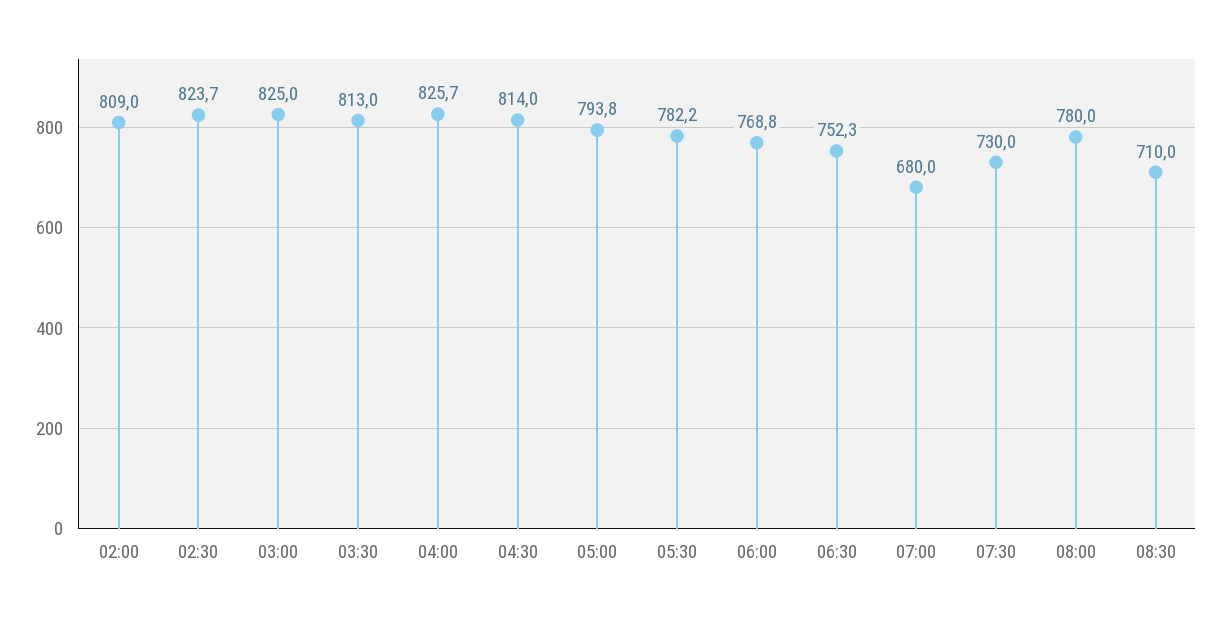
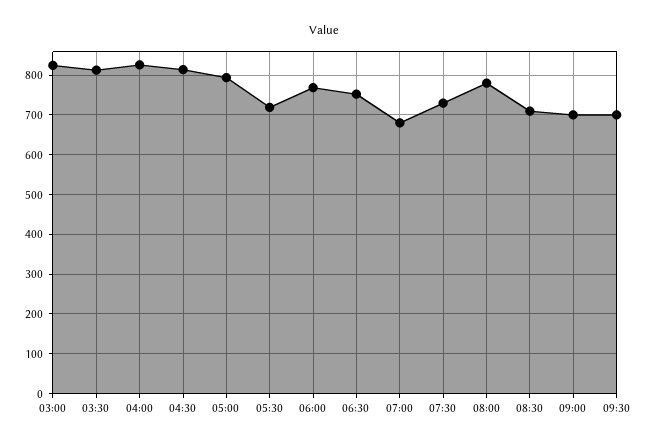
02:00: 809 -> none
02:30: 823.7 -> none
05:30: 782.2 -> 720
09:00: none -> 700
09:30: none -> 700

